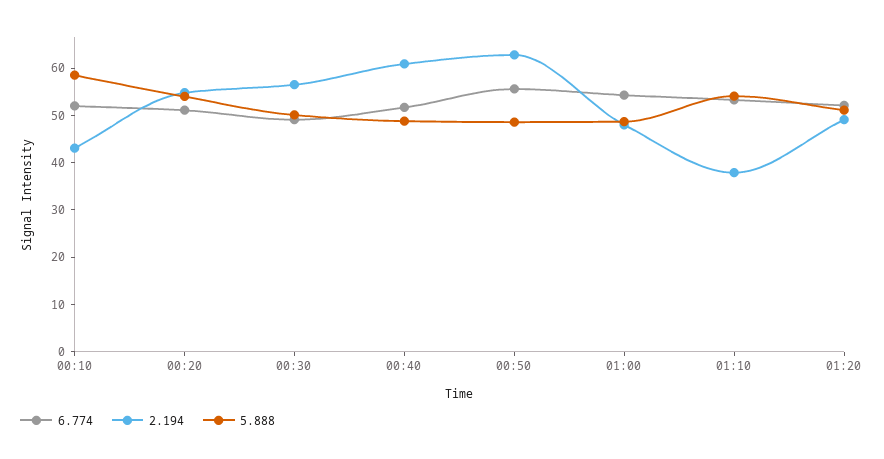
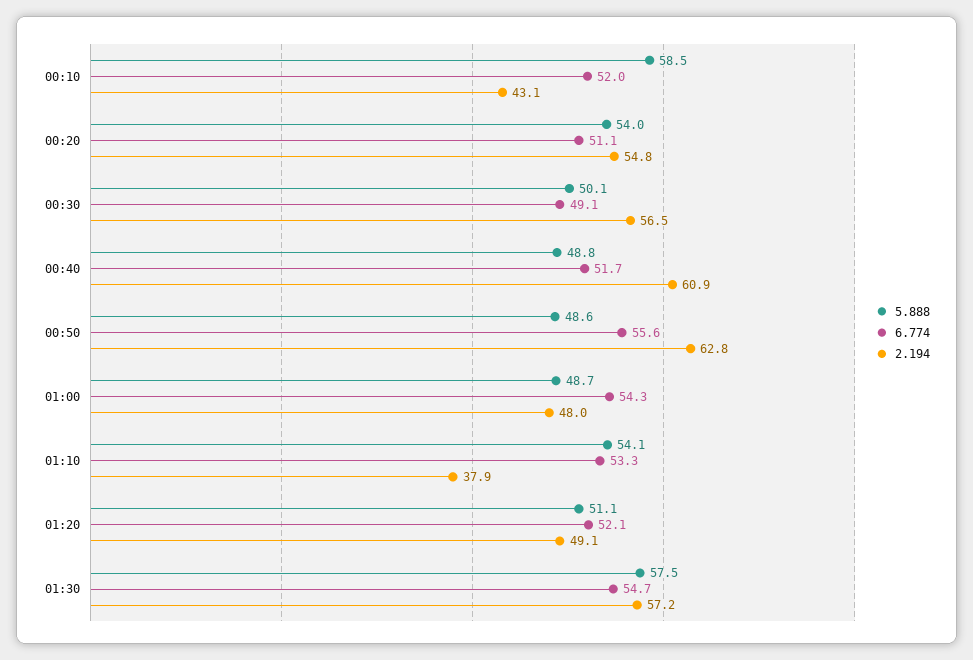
5.888, 01:30: none -> 57.5
6.774, 01:30: none -> 54.7
2.194, 01:30: none -> 57.2

